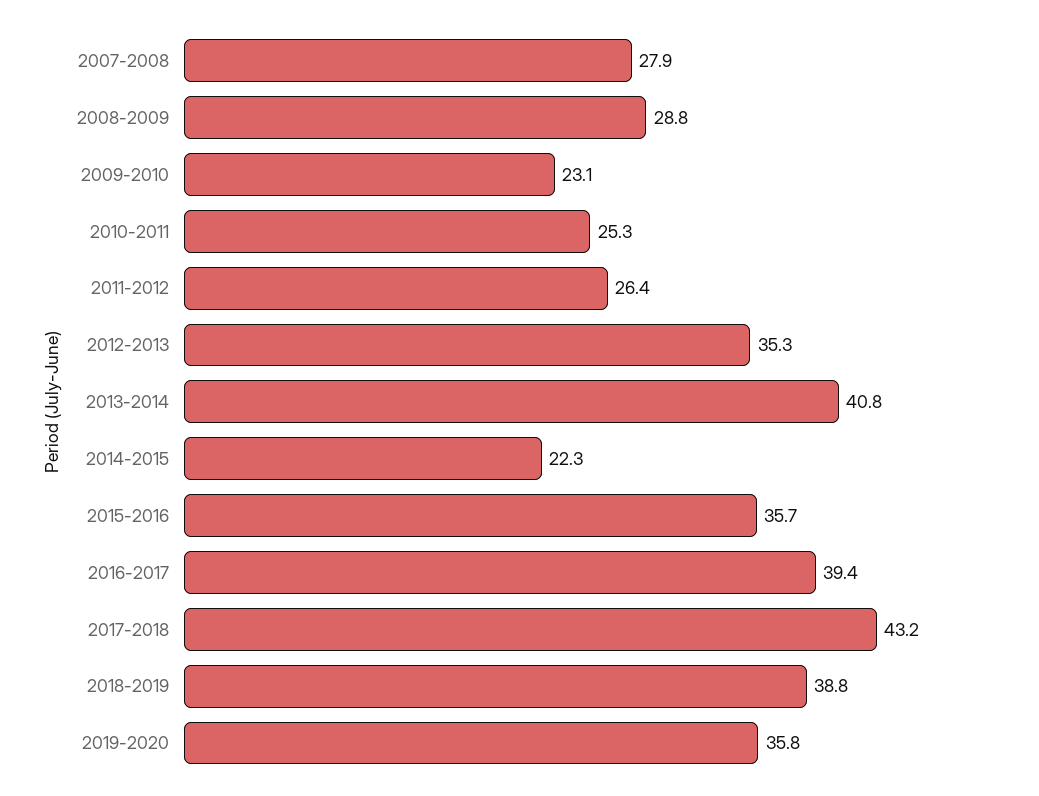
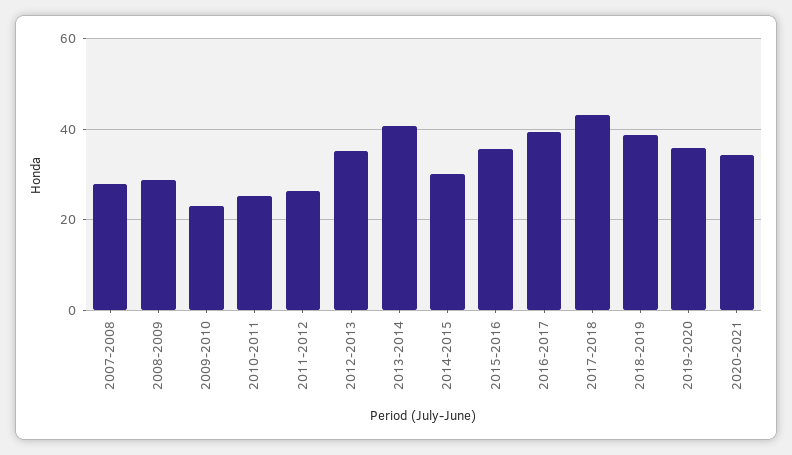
2014-2015: 22.3 -> 30
2020-2021: none -> 34

